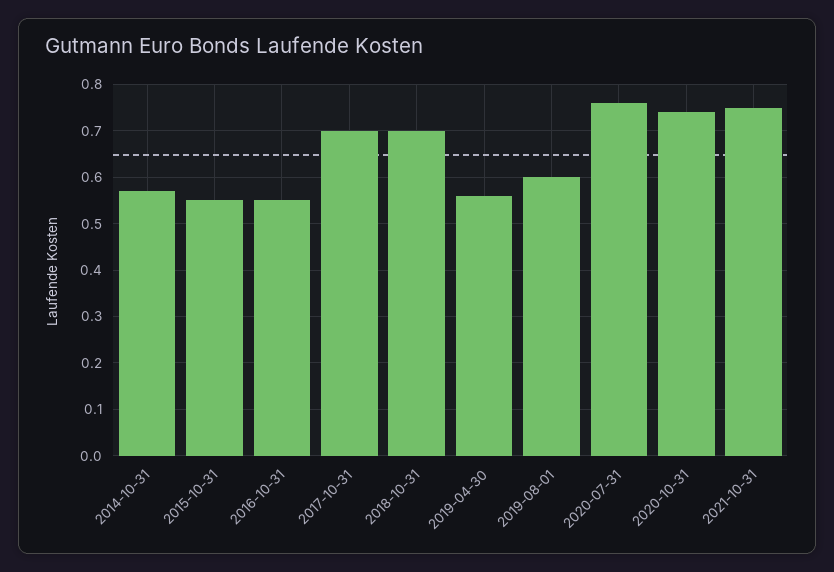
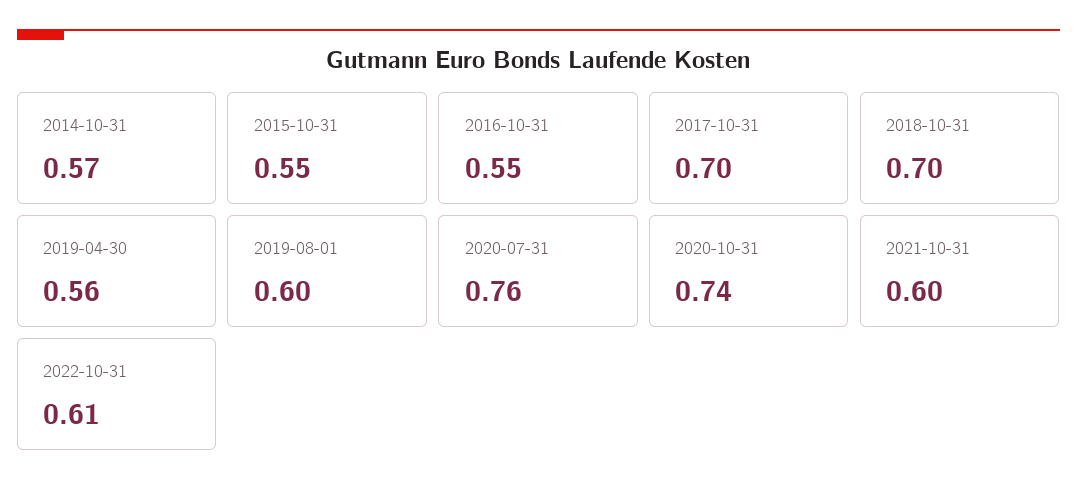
2021-10-31: 0.75 -> 0.6
2022-10-31: none -> 0.61

